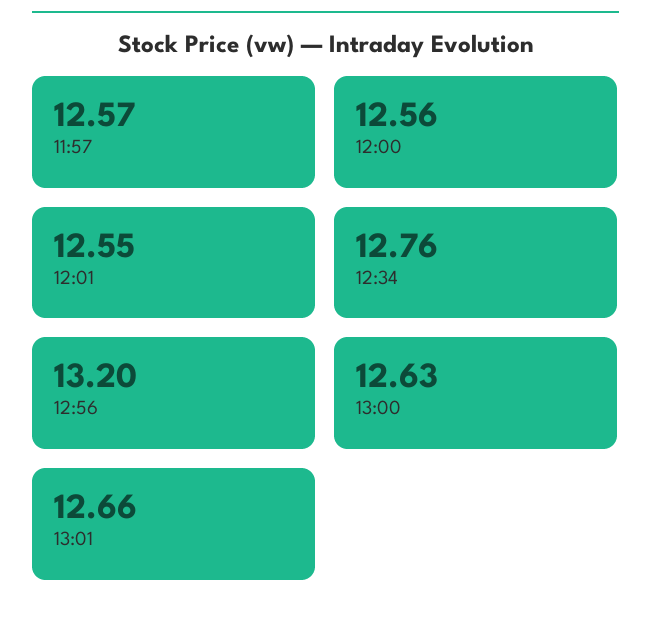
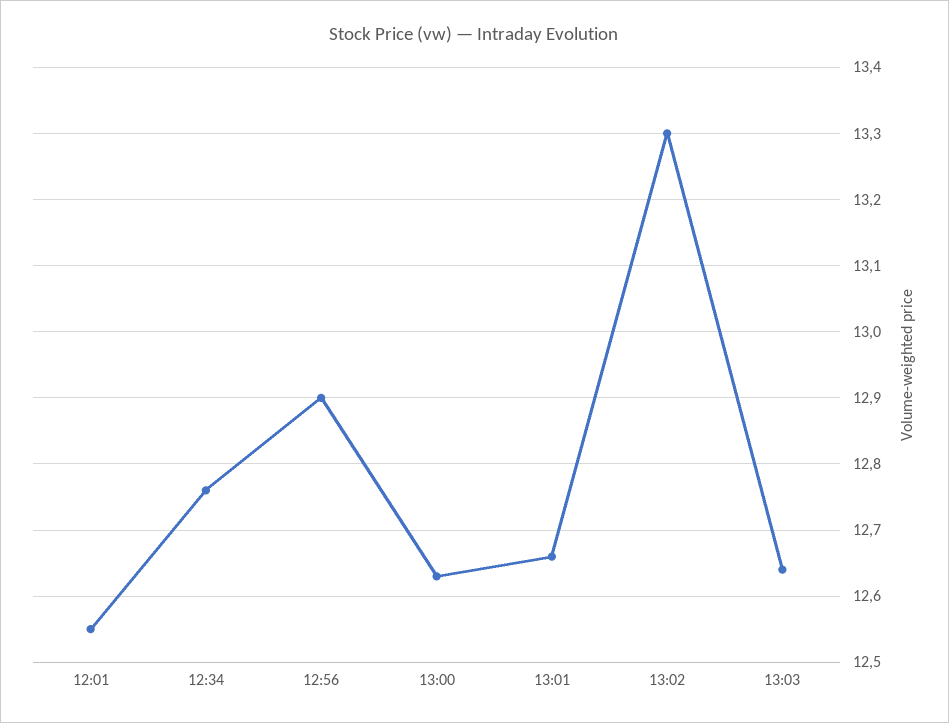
11:57: 12.57 -> none
12:00: 12.56 -> none
12:56: 13.2 -> 12.9
13:02: none -> 13.3
13:03: none -> 12.64

